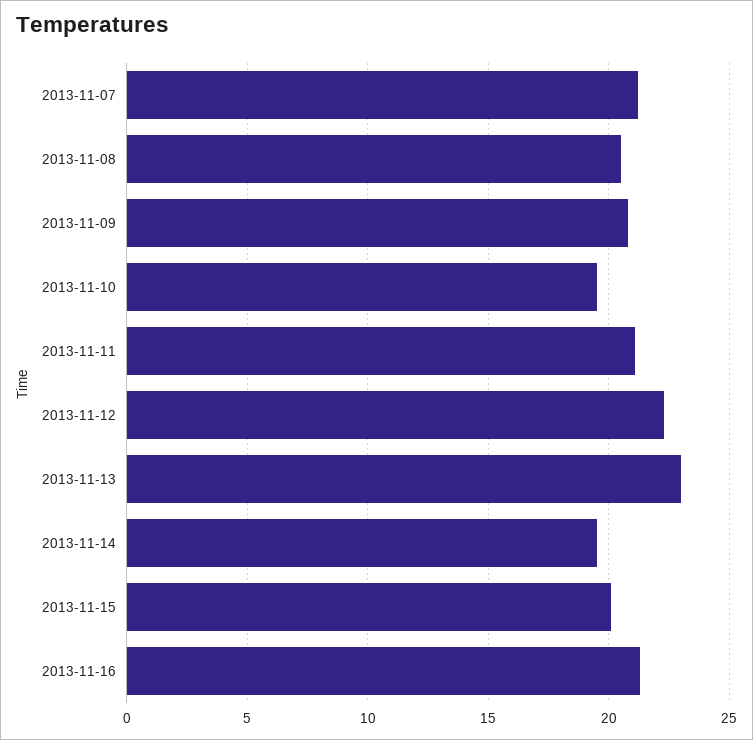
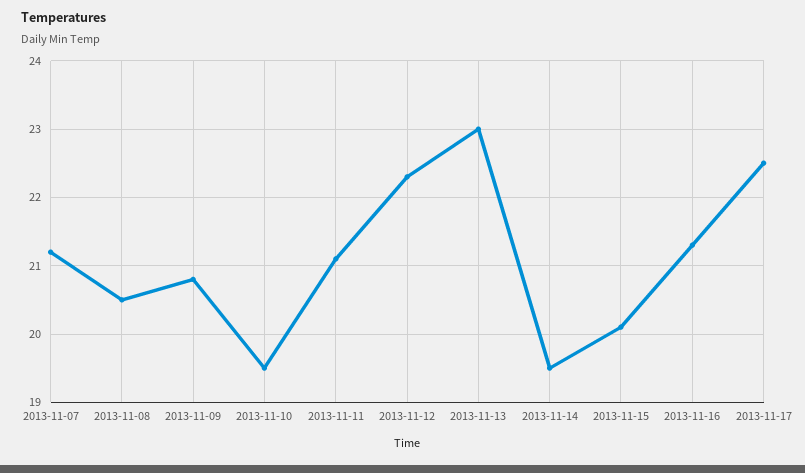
2013-11-17: none -> 22.5

